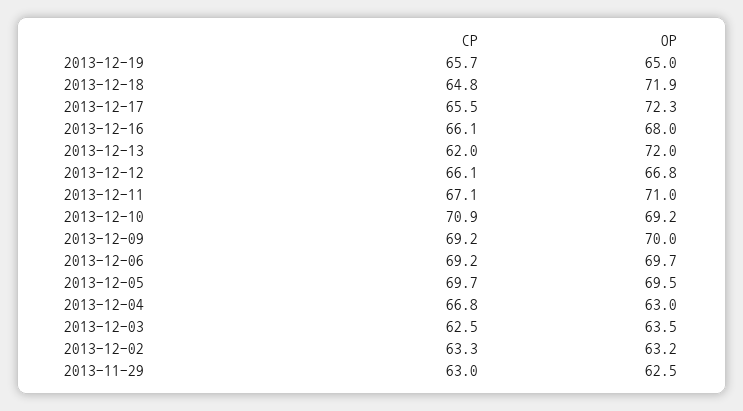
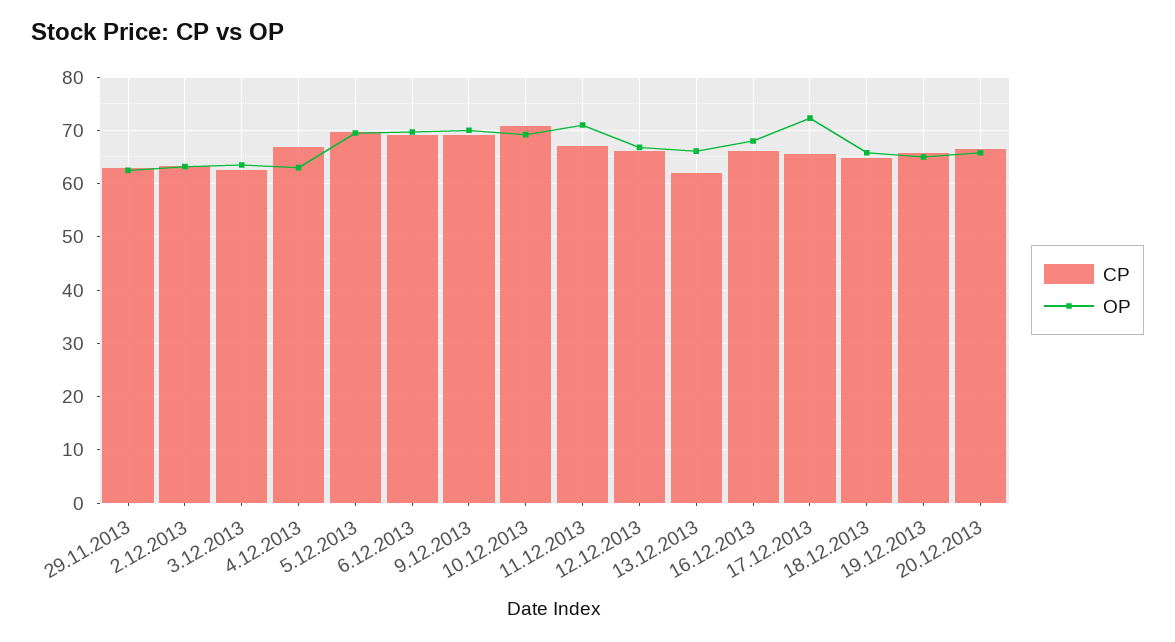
OP, 2013-12-18: 71.9 -> 66
OP, 2013-12-13: 72 -> 66
CP, 20.12.2013: none -> 66
OP, 20.12.2013: none -> 66

